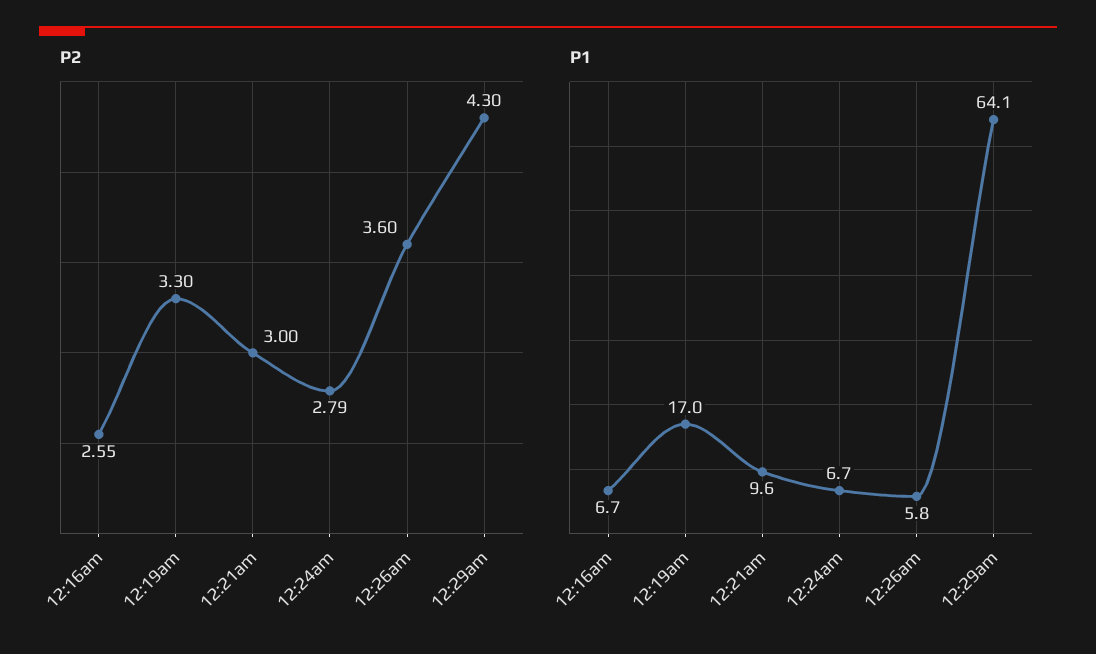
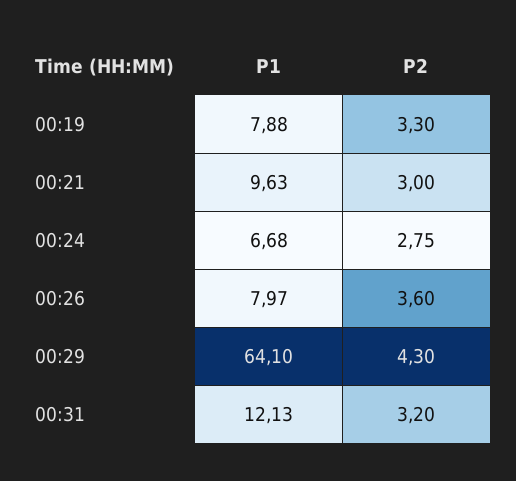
P2, 12:16am: 2.55 -> none
P2, 12:24am: 2.79 -> 2.75
P1, 12:16am: 6.7 -> none
P1, 12:19am: 17 -> 7.88
P1, 12:26am: 5.8 -> 7.97
P1, 00:31: none -> 12.13
P2, 00:31: none -> 3.2

